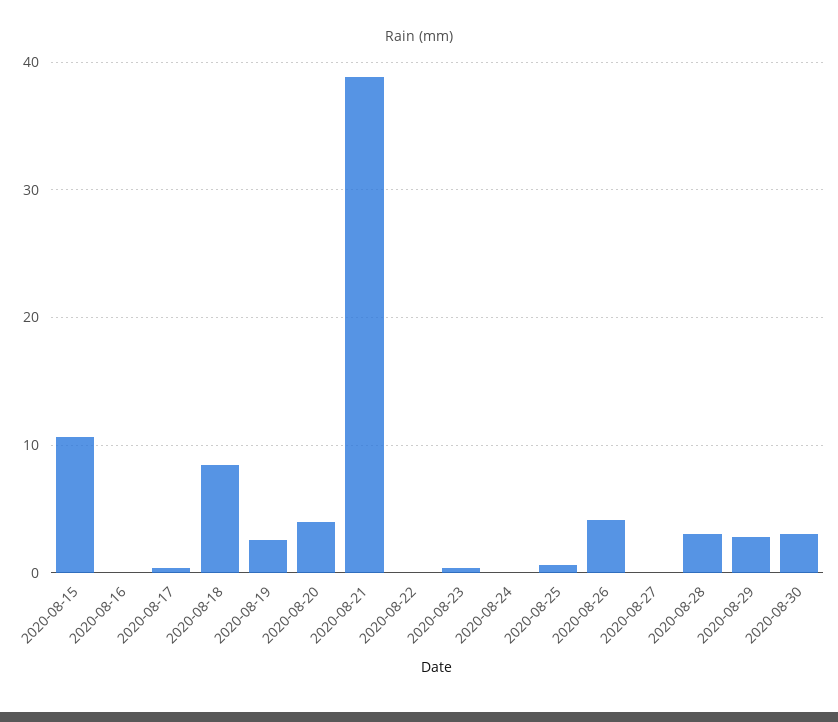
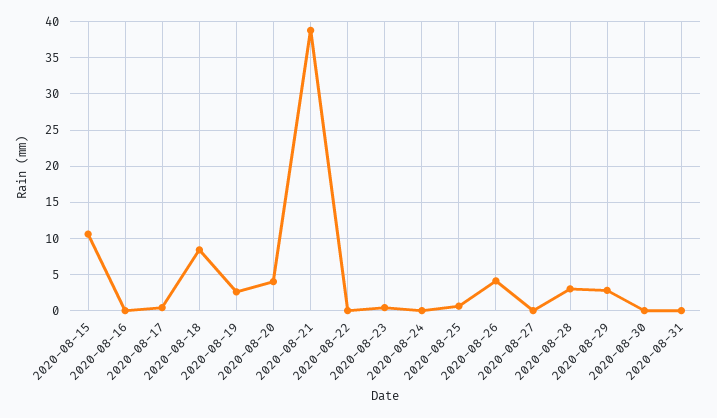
2020-08-30: 3 -> 0
2020-08-31: none -> 0

